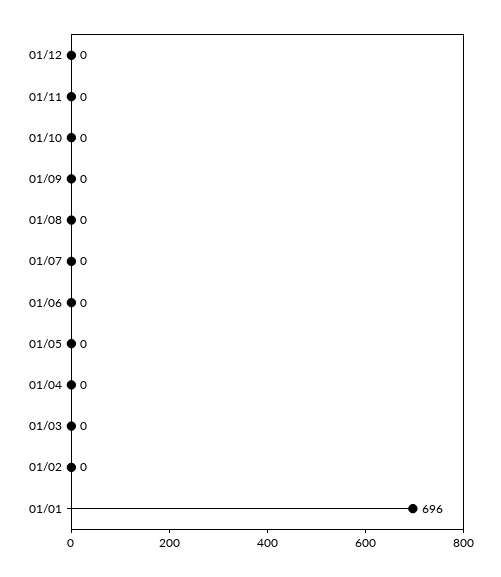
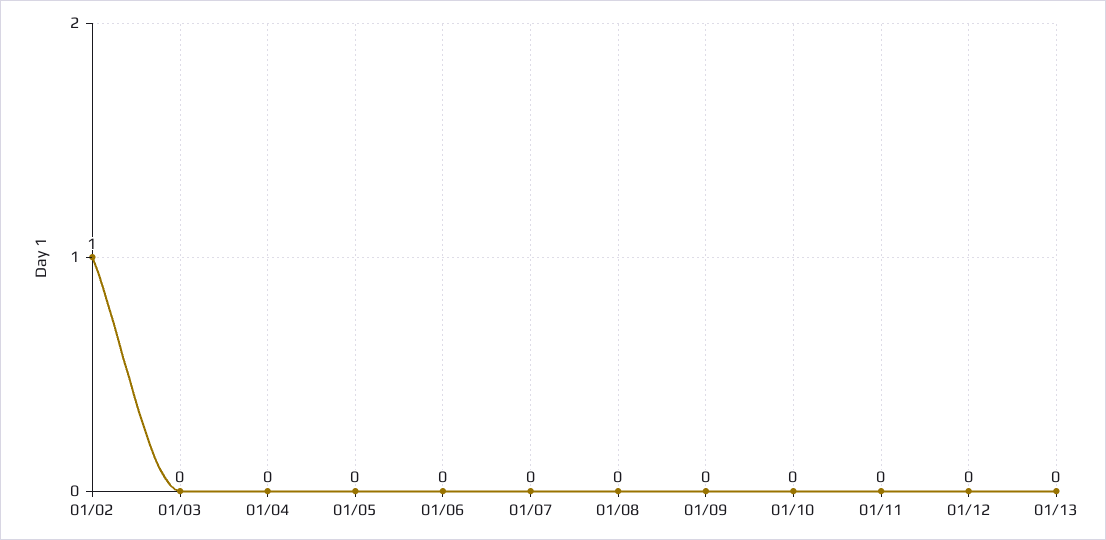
01/02: 0 -> 1
01/01: 696 -> none
01/13: none -> 0

